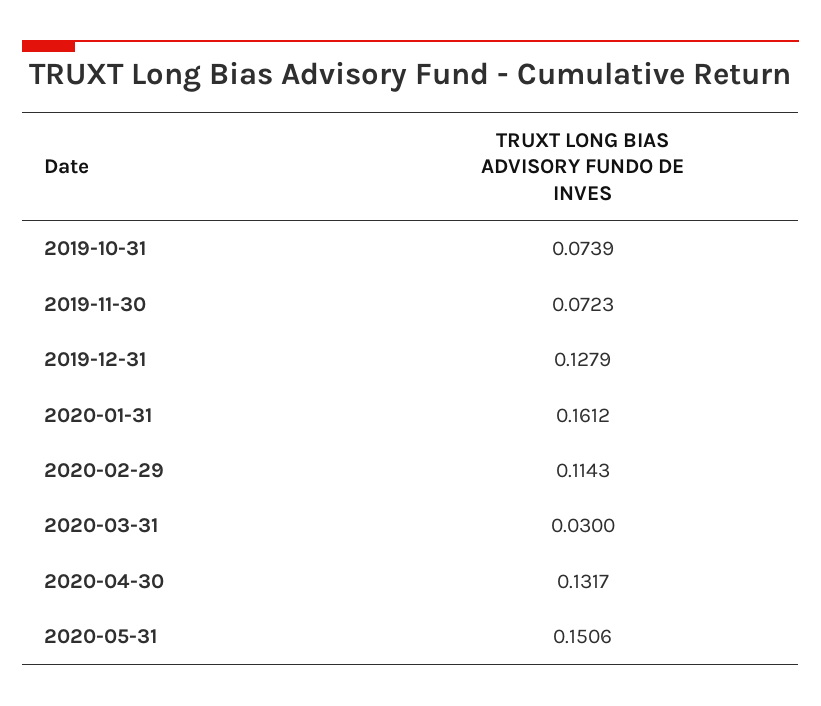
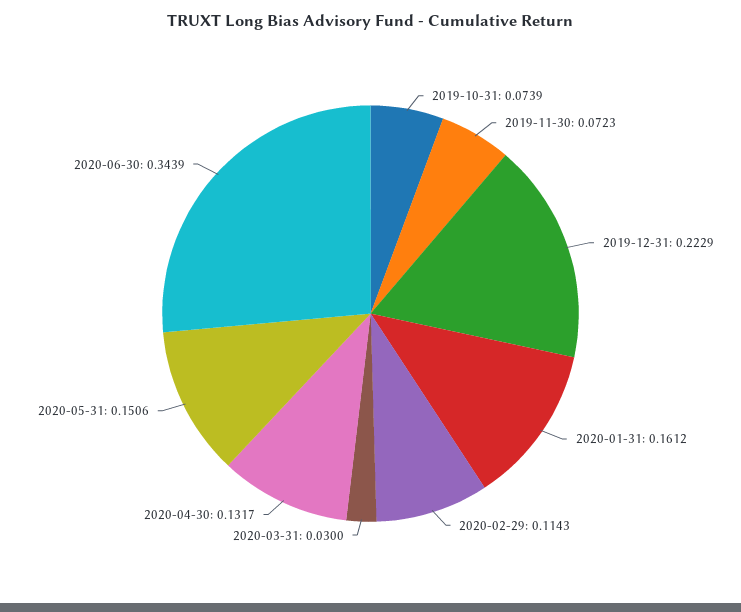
2019-12-31: 0.1279 -> 0.2229
2020-06-30: none -> 0.3439

